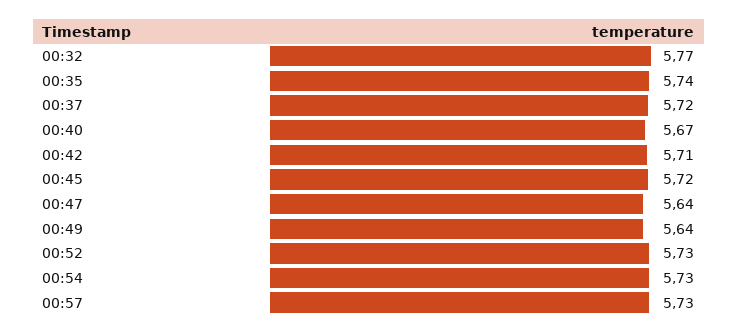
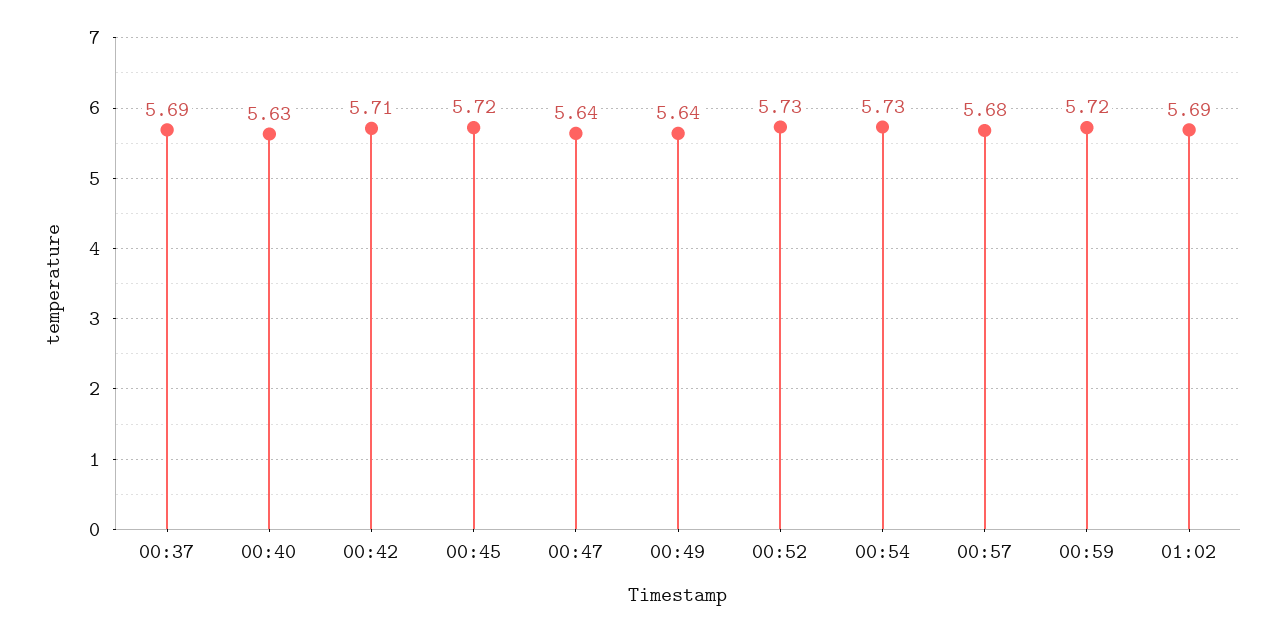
00:32: 5.77 -> none
00:35: 5.74 -> none
00:37: 5.72 -> 5.69
00:40: 5.67 -> 5.63
00:57: 5.73 -> 5.68
00:59: none -> 5.72
01:02: none -> 5.69

